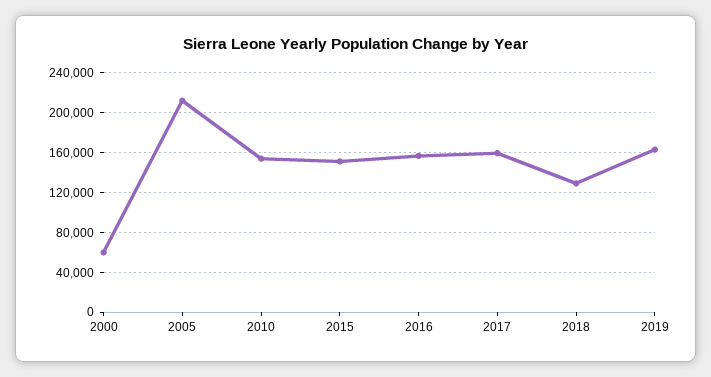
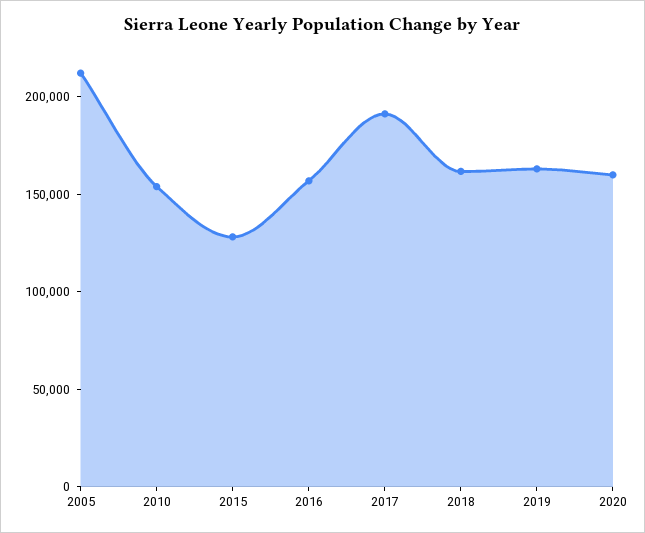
2000: 60000 -> none
2015: 150000 -> 130000
2017: 160000 -> 190000
2018: 130000 -> 160000
2020: none -> 160000

